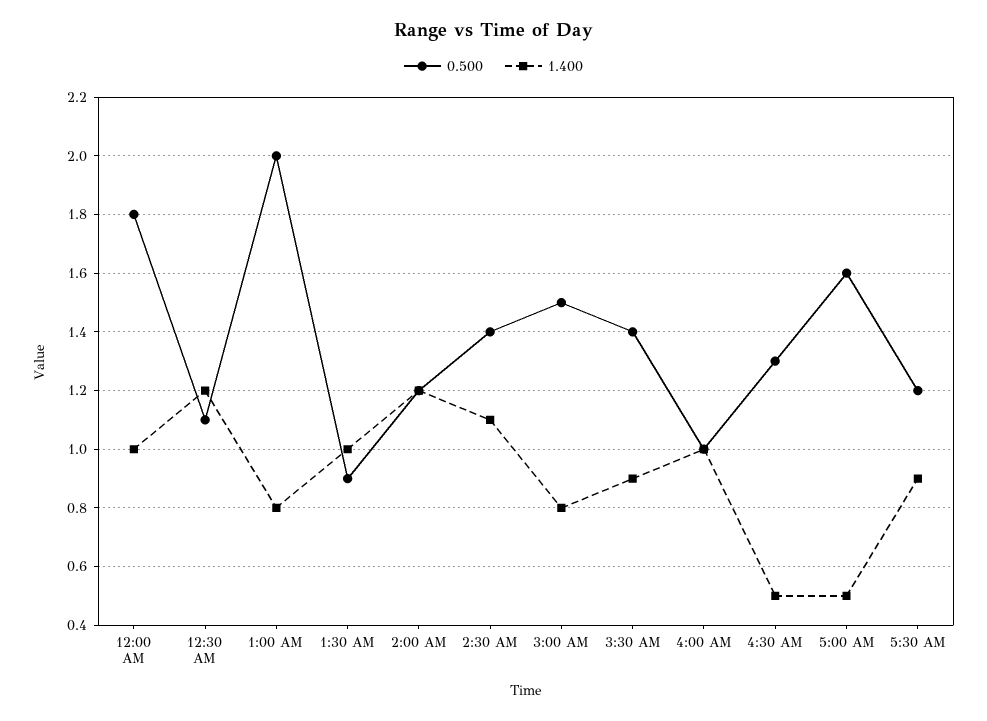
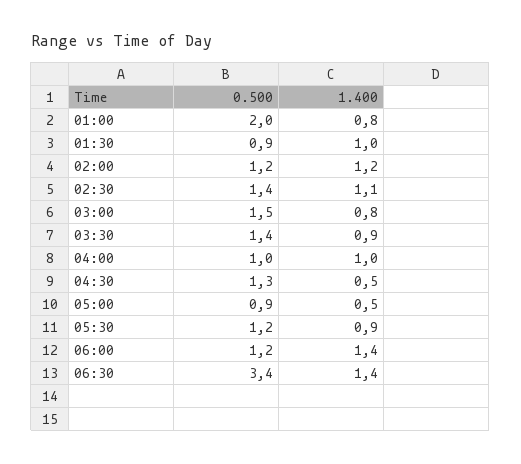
0.500, 12:00 AM: 1.8 -> none
1.400, 12:00 AM: 1 -> none
0.500, 12:30 AM: 1.1 -> none
1.400, 12:30 AM: 1.2 -> none
0.500, 5:00 AM: 1.6 -> 0.9
0.500, 06:00: none -> 1.2
1.400, 06:00: none -> 1.4
0.500, 06:30: none -> 3.4
1.400, 06:30: none -> 1.4

